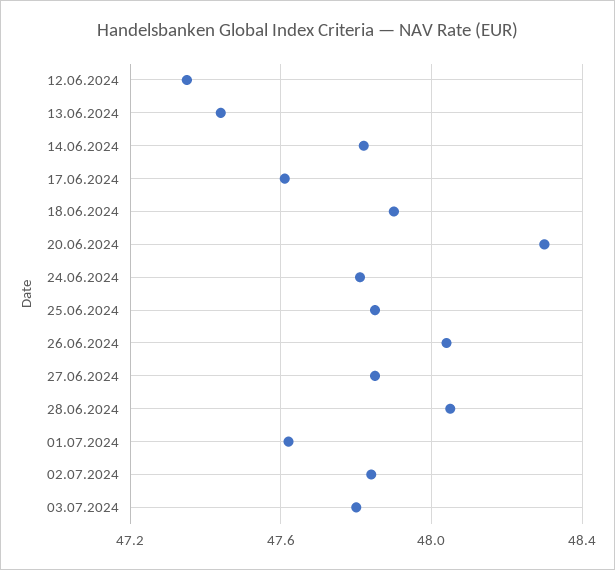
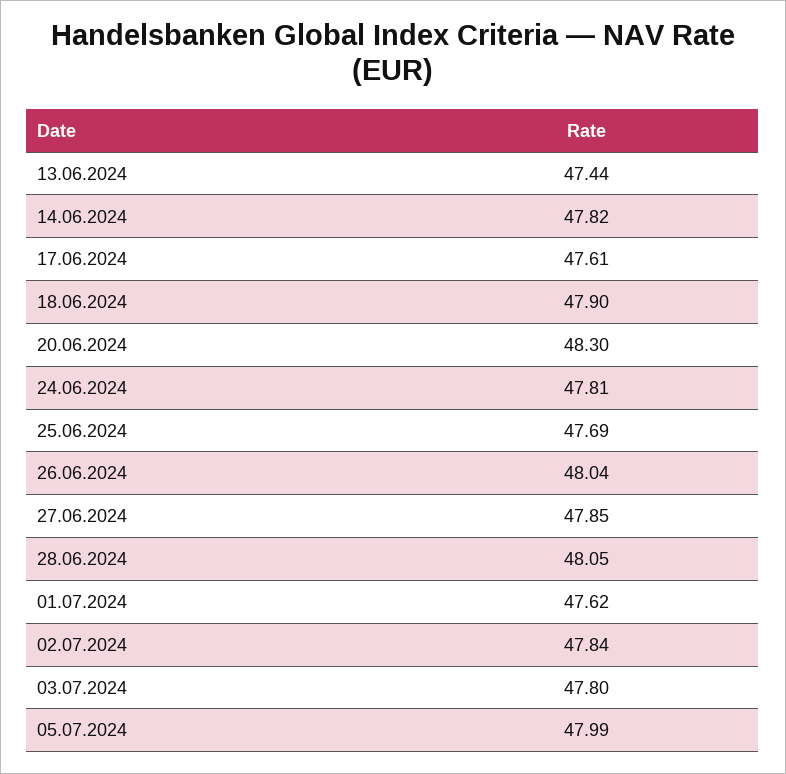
12.06.2024: 47.35 -> none
25.06.2024: 47.85 -> 47.69
05.07.2024: none -> 47.99

